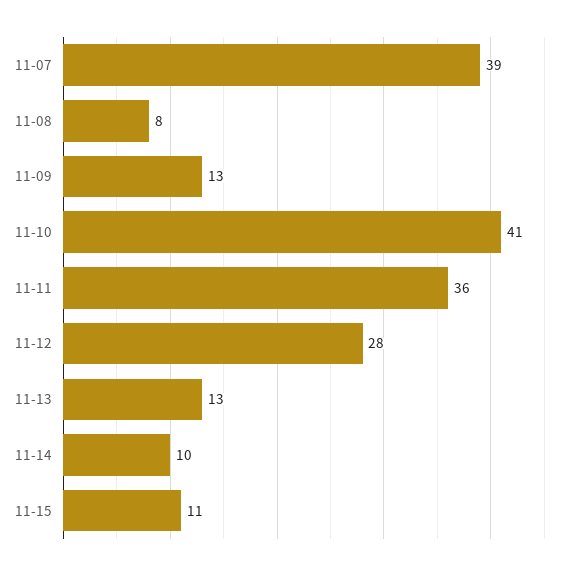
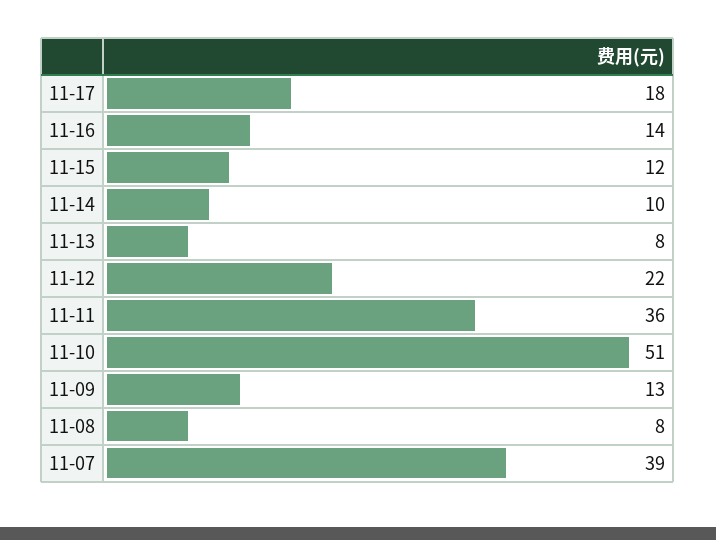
11-10: 41 -> 51
11-12: 28 -> 22
11-13: 13 -> 8
11-15: 11 -> 12
11-17: none -> 18
11-16: none -> 14

